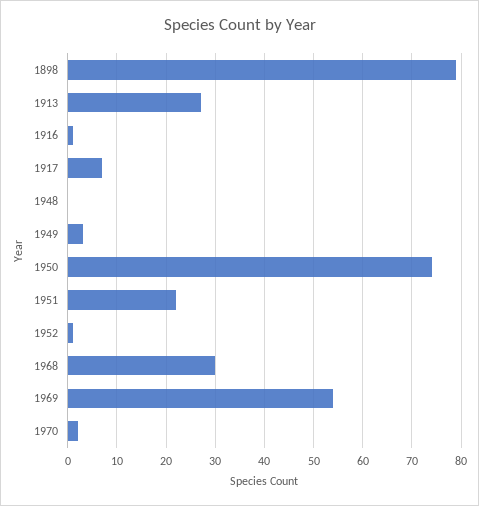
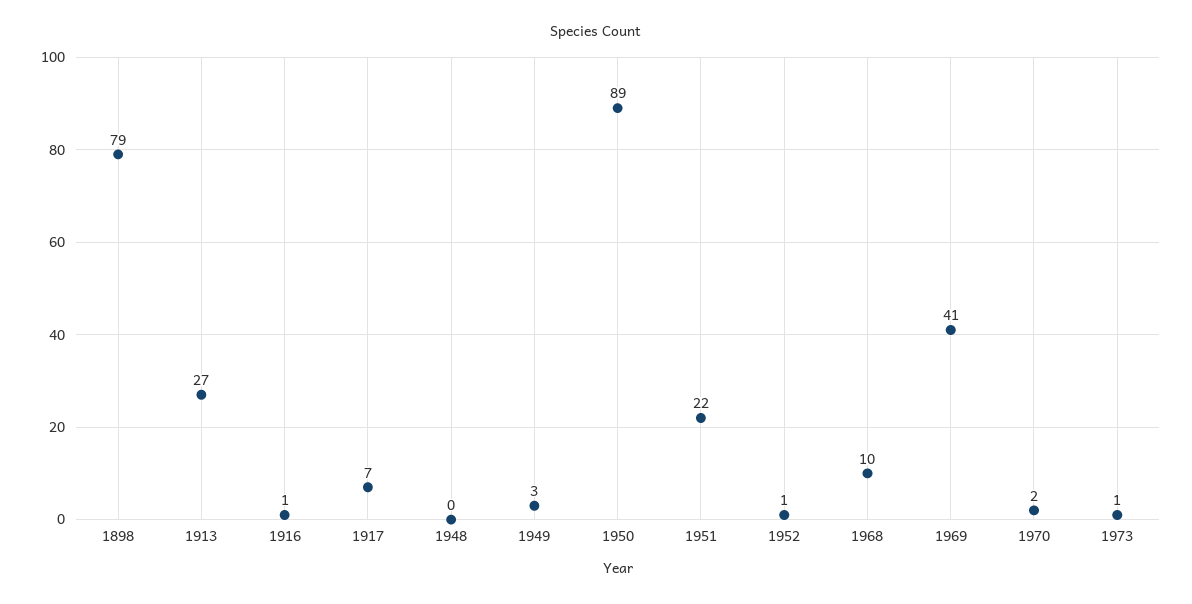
1950: 75 -> 89
1968: 30 -> 10
1969: 55 -> 41
1973: none -> 1

